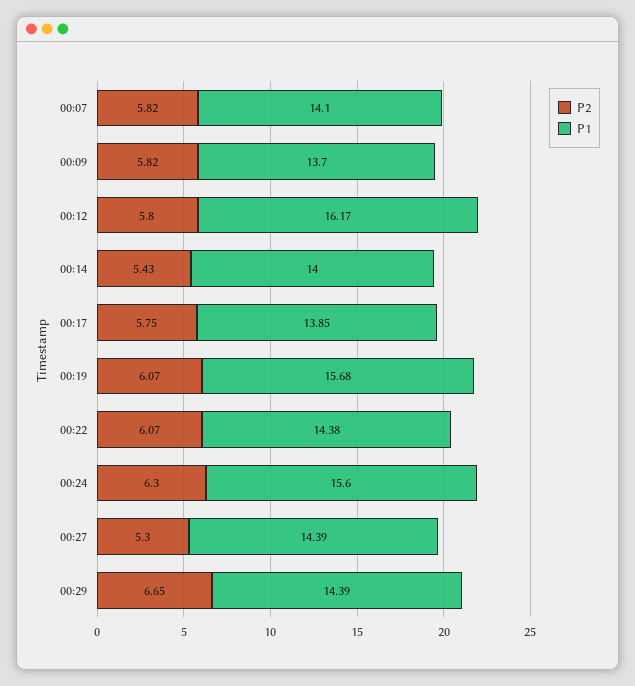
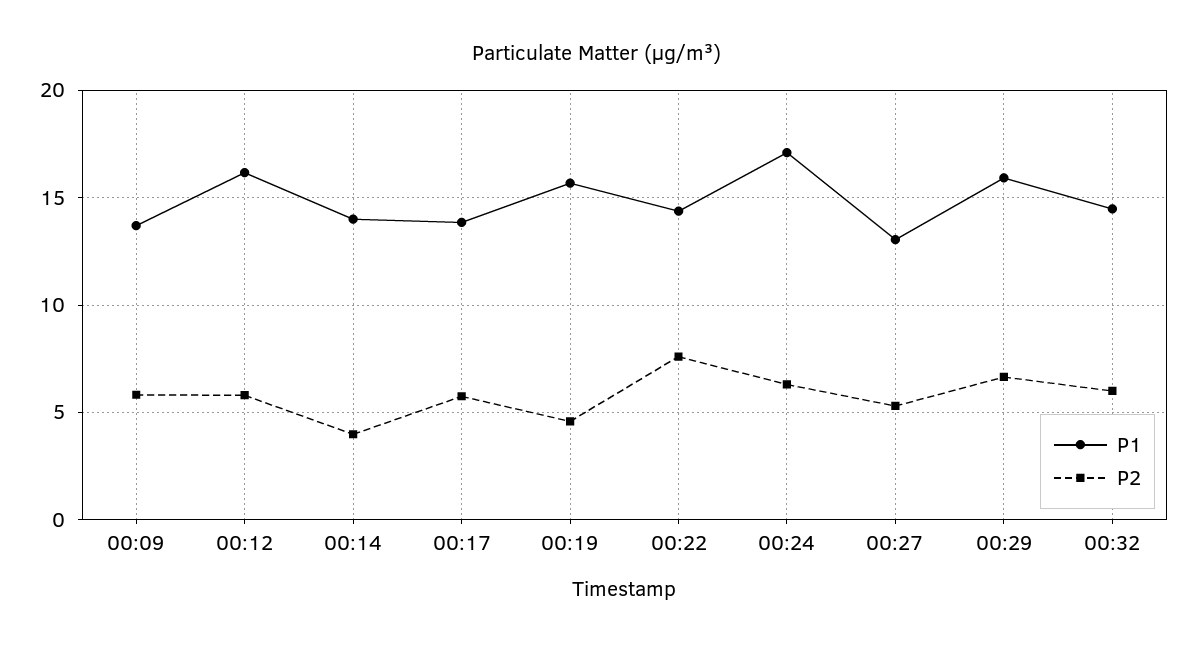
P2, 00:07: 5.82 -> none
P1, 00:07: 14.1 -> none
P2, 00:14: 5.43 -> 4
P2, 00:19: 6.07 -> 4.5
P2, 00:22: 6.07 -> 7.5
P1, 00:24: 15.6 -> 17
P1, 00:27: 14.39 -> 13
P1, 00:29: 14.39 -> 16
P1, 00:32: none -> 14.5
P2, 00:32: none -> 6

